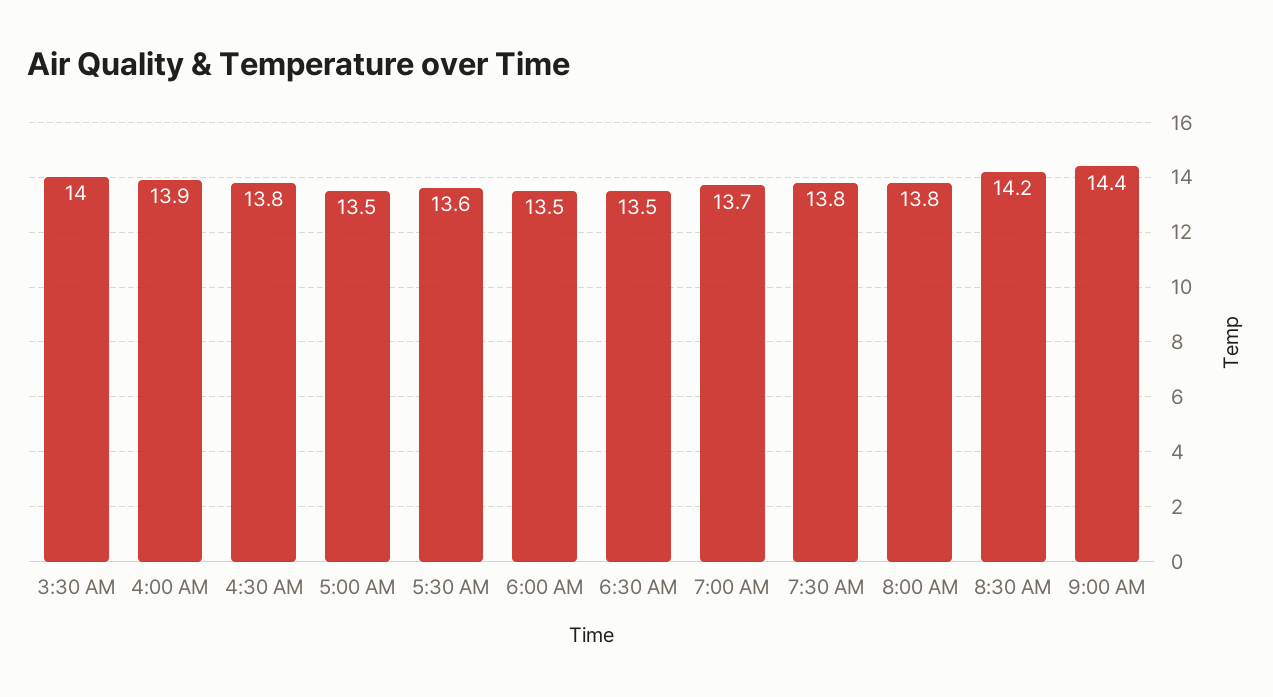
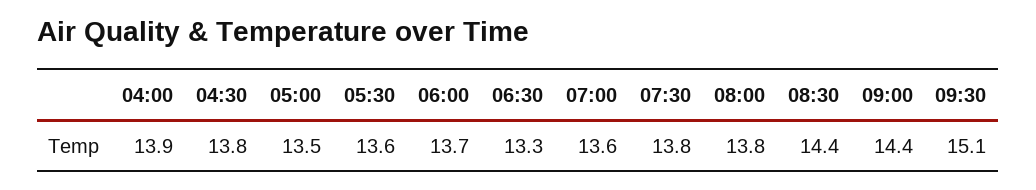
3:30 AM: 14 -> none
6:00 AM: 13.5 -> 13.7
6:30 AM: 13.5 -> 13.3
7:00 AM: 13.7 -> 13.6
8:30 AM: 14.2 -> 14.4
09:30: none -> 15.1

